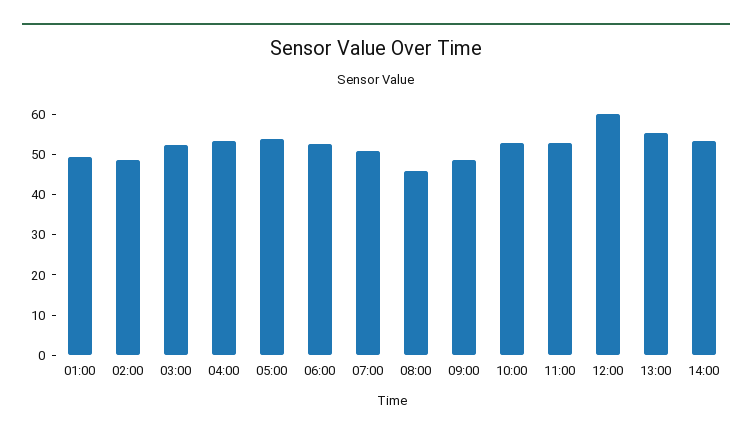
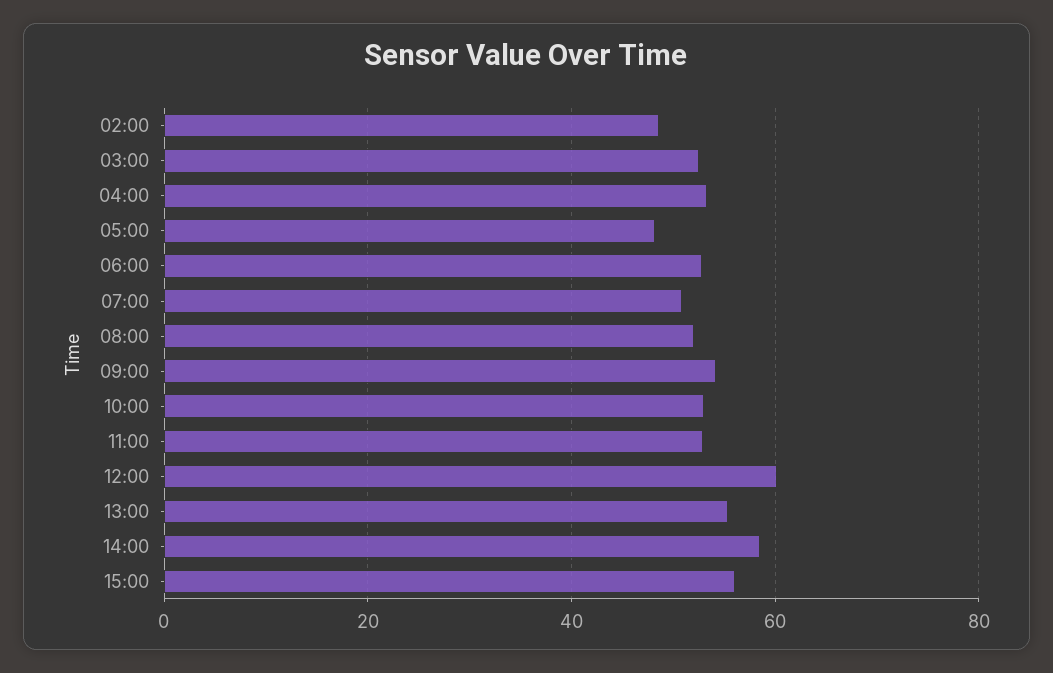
01:00: 50 -> none
05:00: 54 -> 48
08:00: 46 -> 52
09:00: 48 -> 54
14:00: 54 -> 58
15:00: none -> 56

